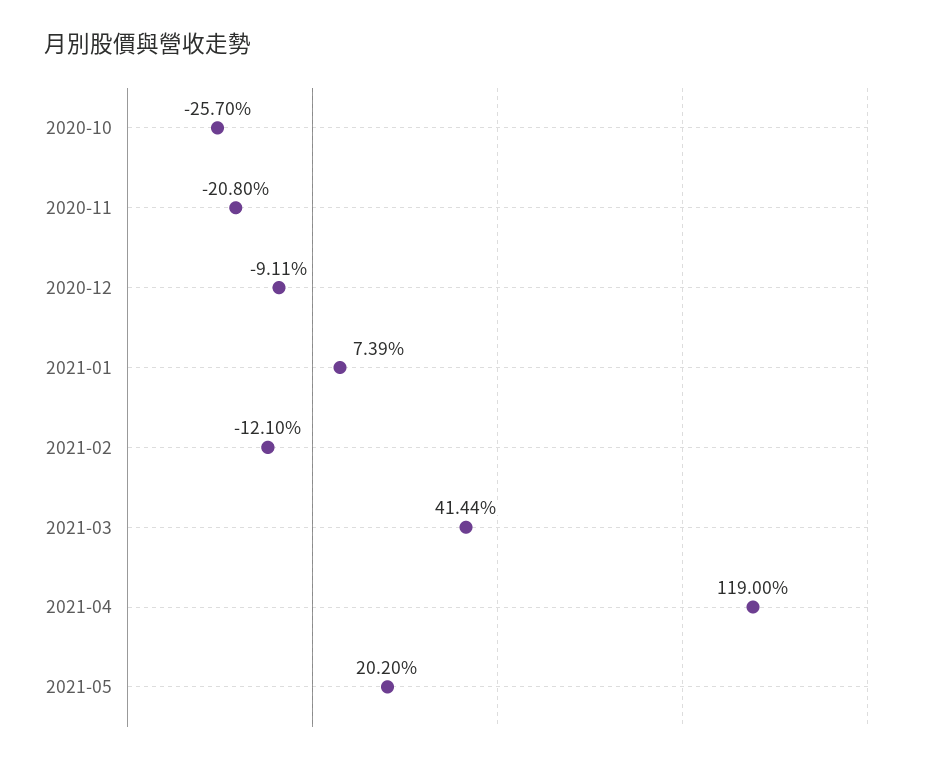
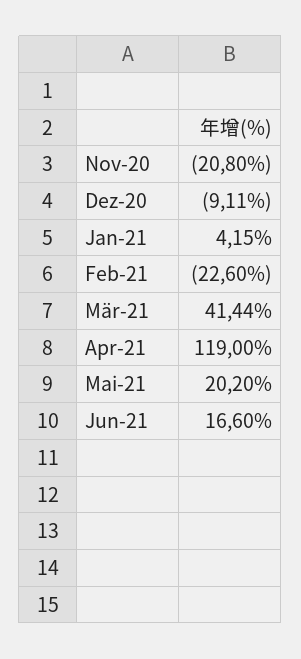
2020-10: -25.7 -> none
2021-01: 7.39 -> 4.15
2021-02: -12.1 -> -22.6
Jun-21: none -> 16.6

